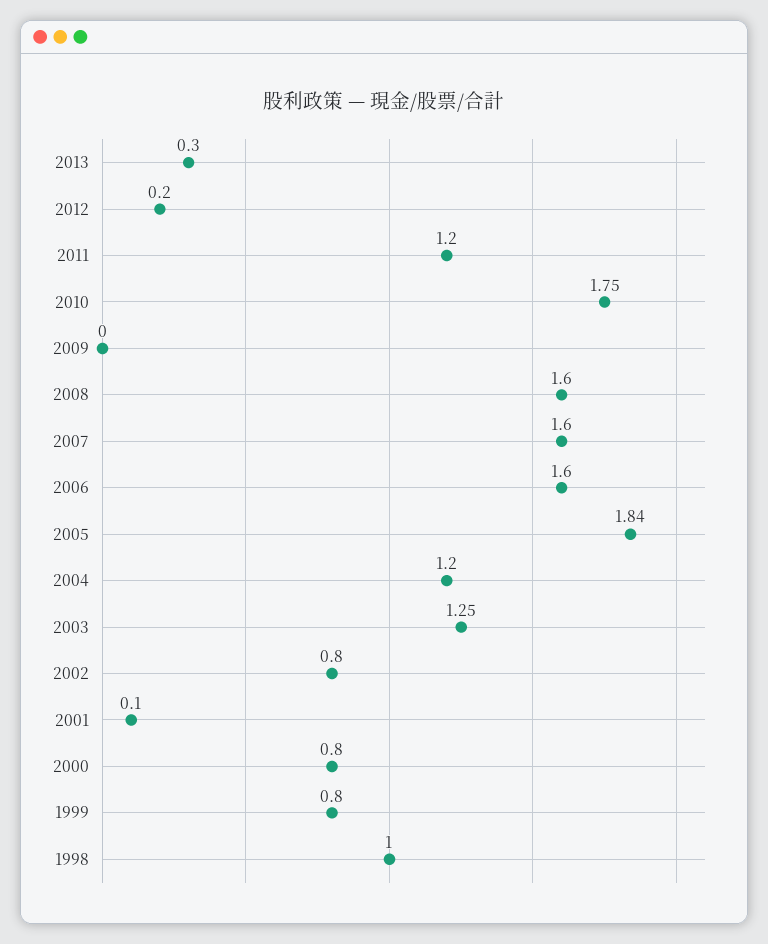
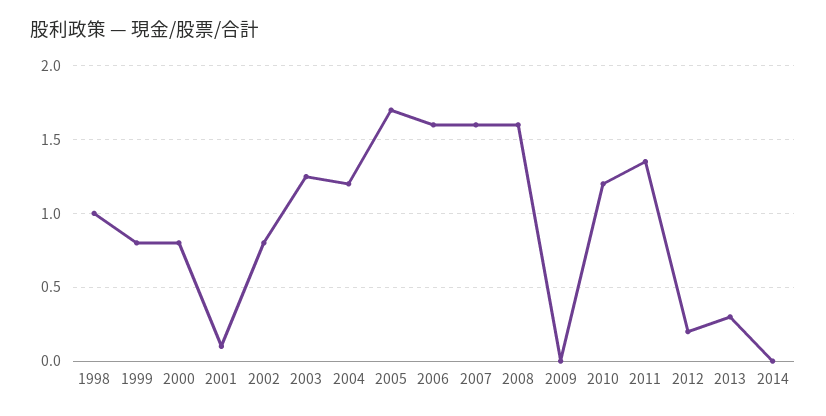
2011: 1.2 -> 1.35
2010: 1.75 -> 1.2
2005: 1.84 -> 1.7
2014: none -> 0

